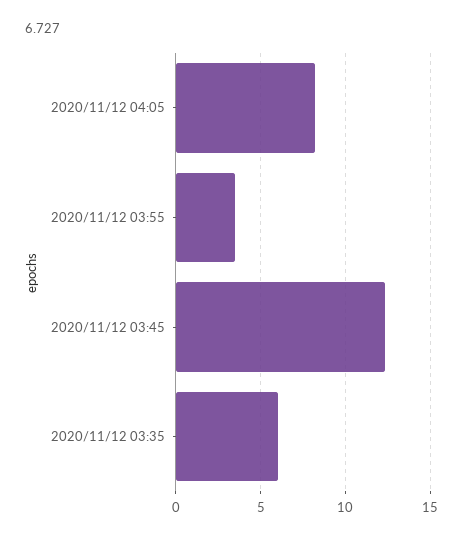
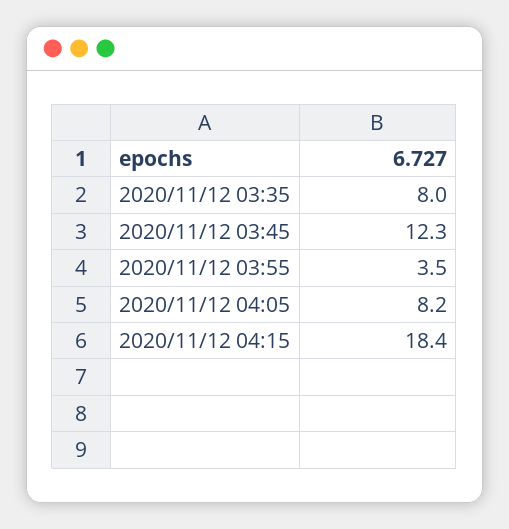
2020/11/12 03:35: 6 -> 8
2020/11/12 04:15: none -> 18.4

